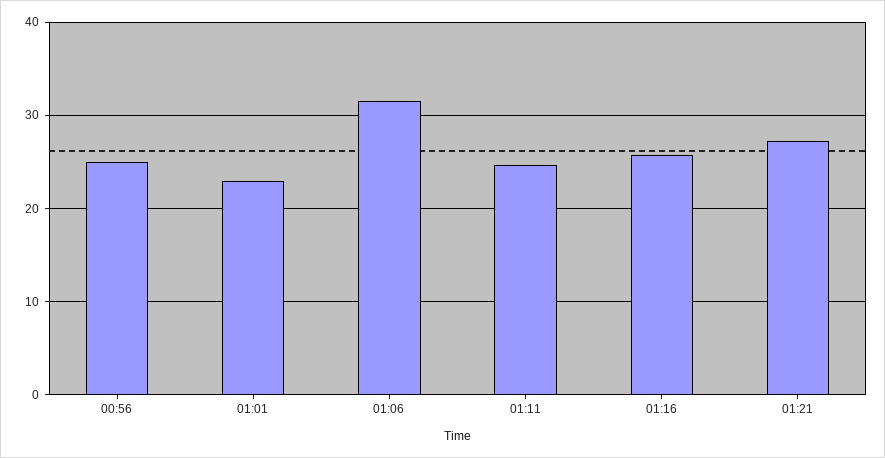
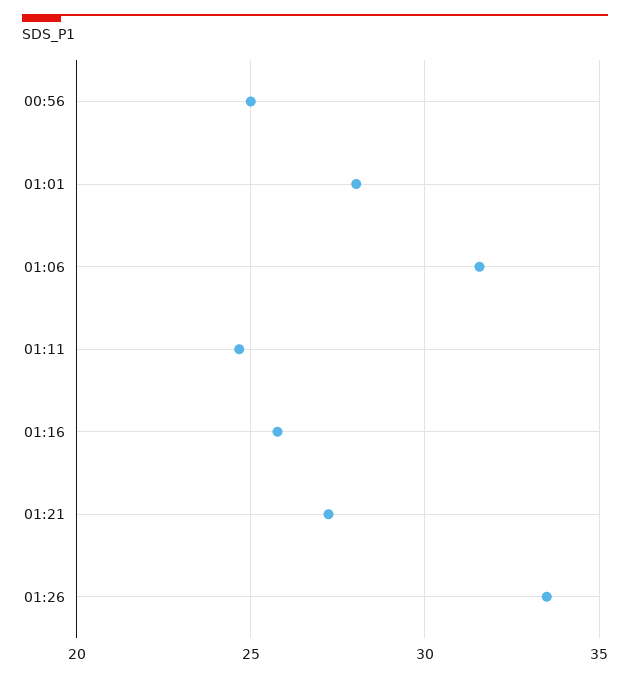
01:01: 23 -> 28
01:26: none -> 33.5

